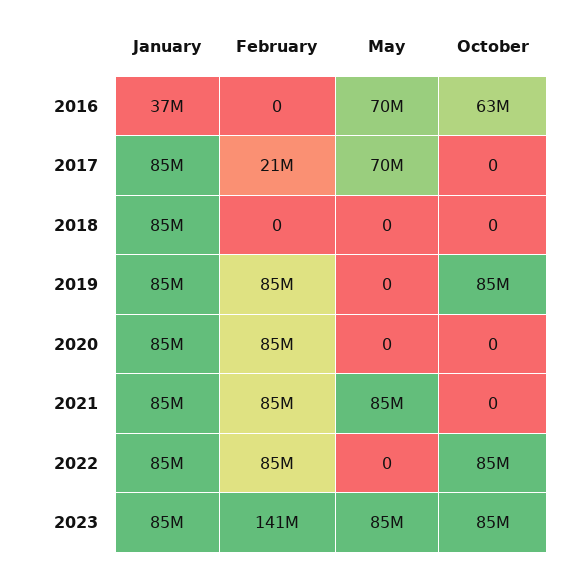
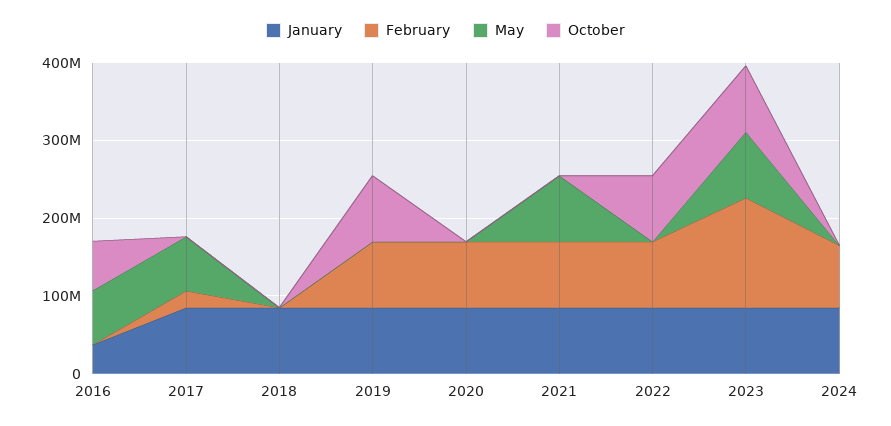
January, 2024: none -> 80000000
February, 2024: none -> 80000000
May, 2024: none -> 0
October, 2024: none -> 0

